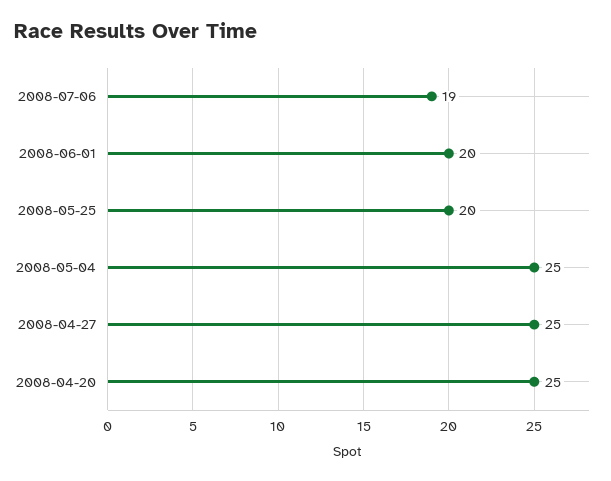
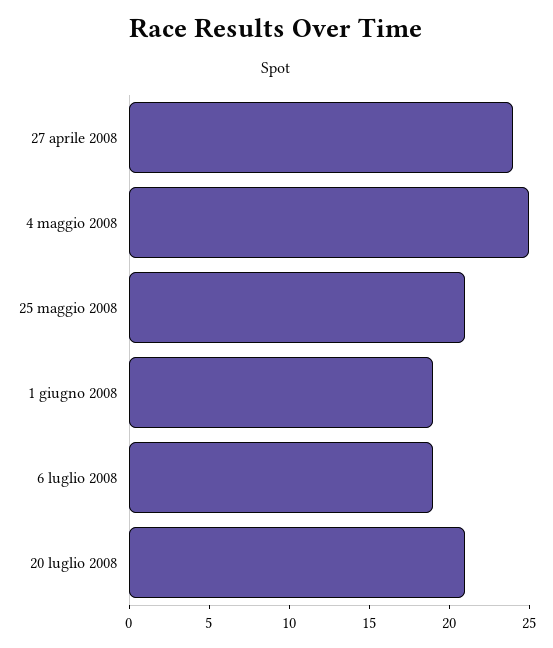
2008-06-01: 20 -> 19
2008-05-25: 20 -> 21
2008-04-27: 25 -> 24
2008-04-20: 25 -> none
20 luglio 2008: none -> 21

